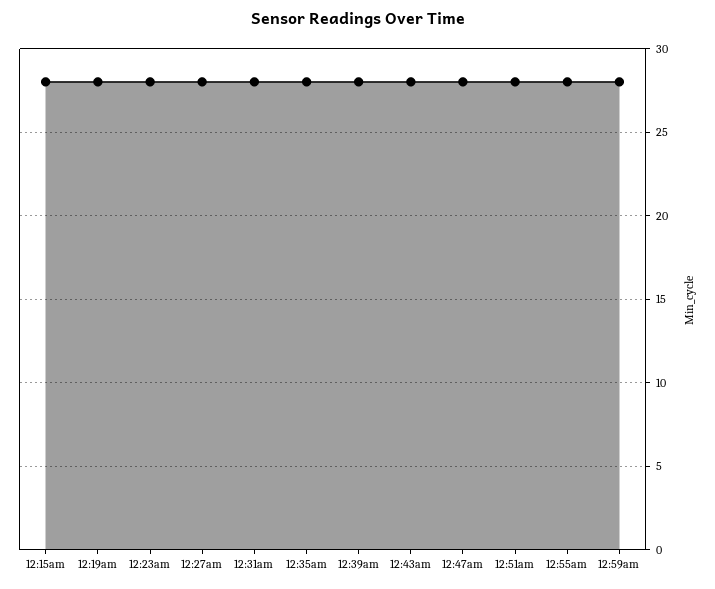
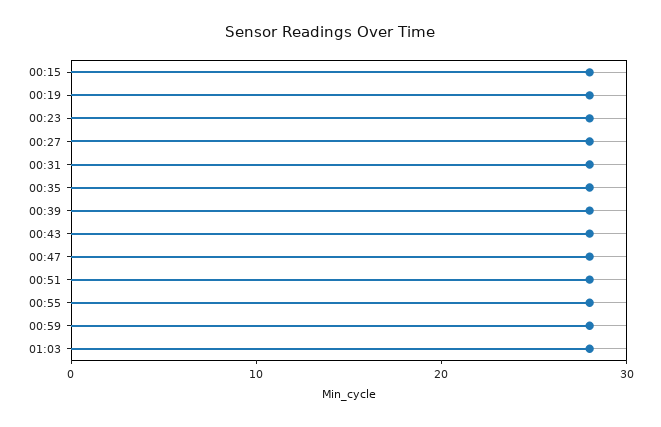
01:03: none -> 28

